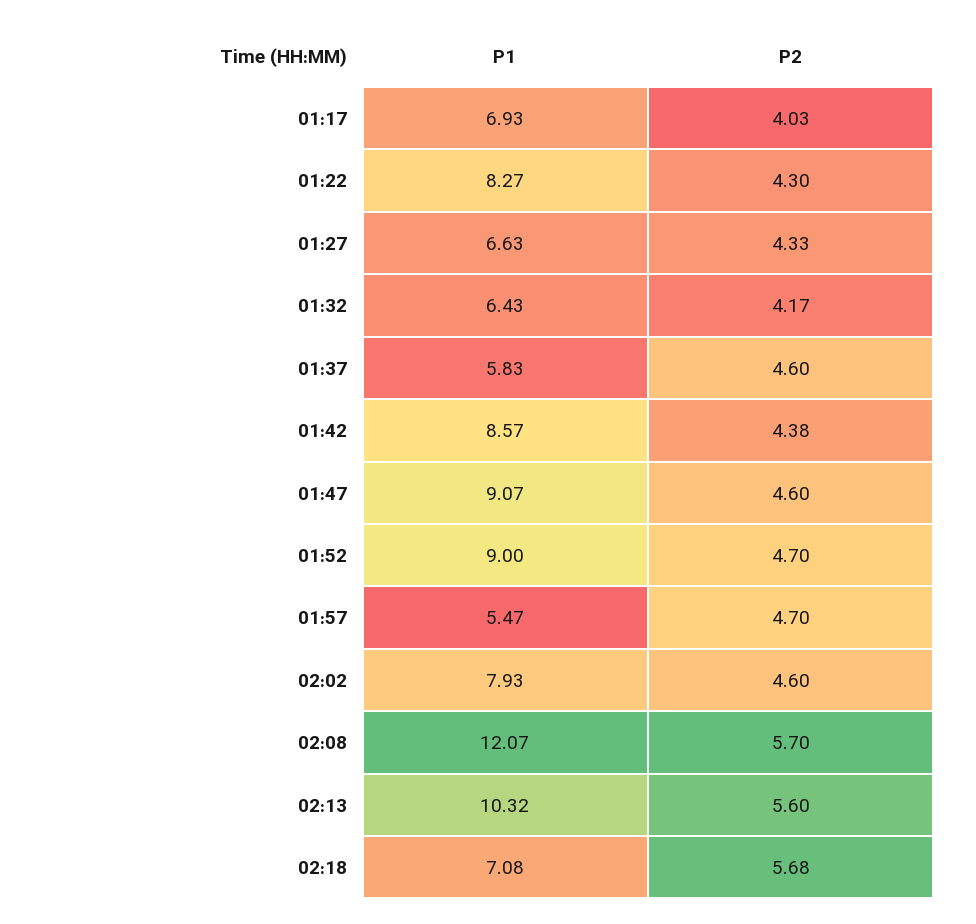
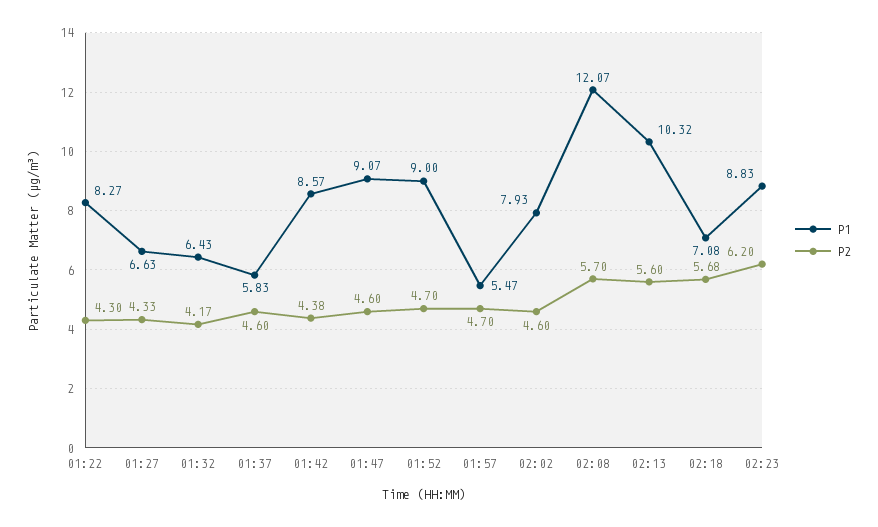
P1, 01:17: 6.93 -> none
P2, 01:17: 4.03 -> none
P1, 02:23: none -> 8.83
P2, 02:23: none -> 6.2

